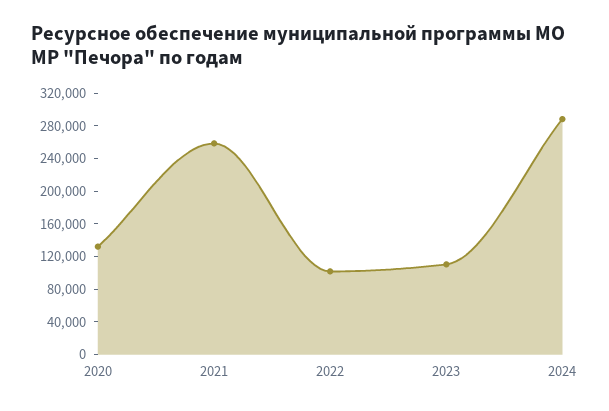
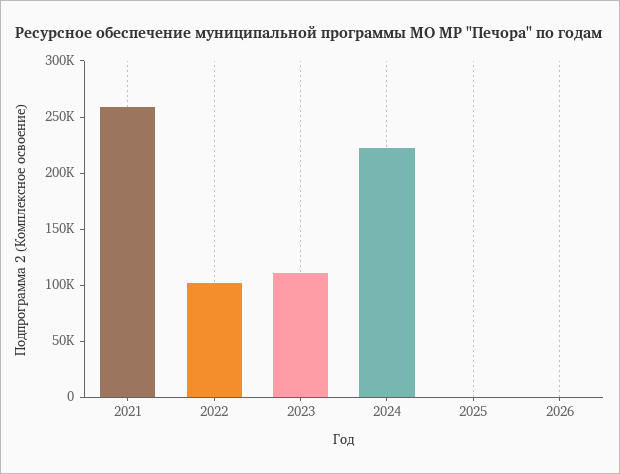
2020: 130000 -> none
2024: 290000 -> 220000
2025: none -> 0
2026: none -> 0

